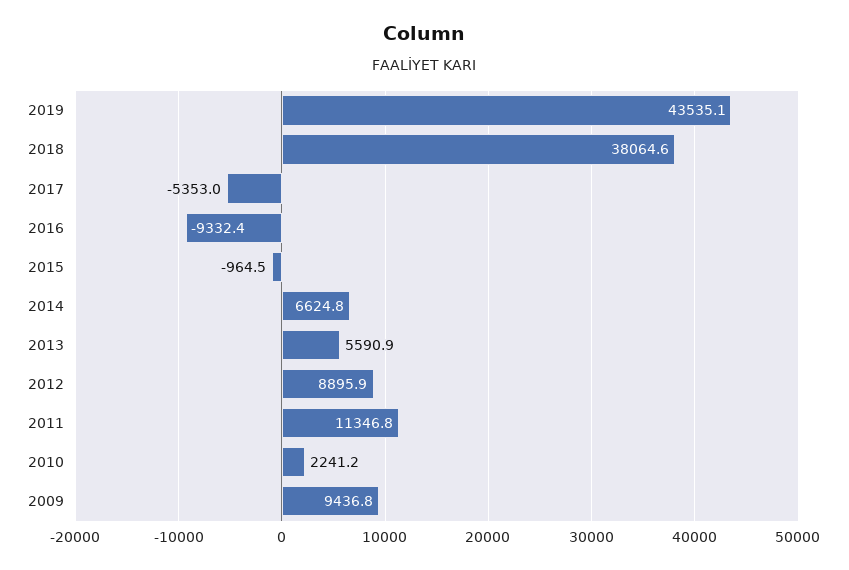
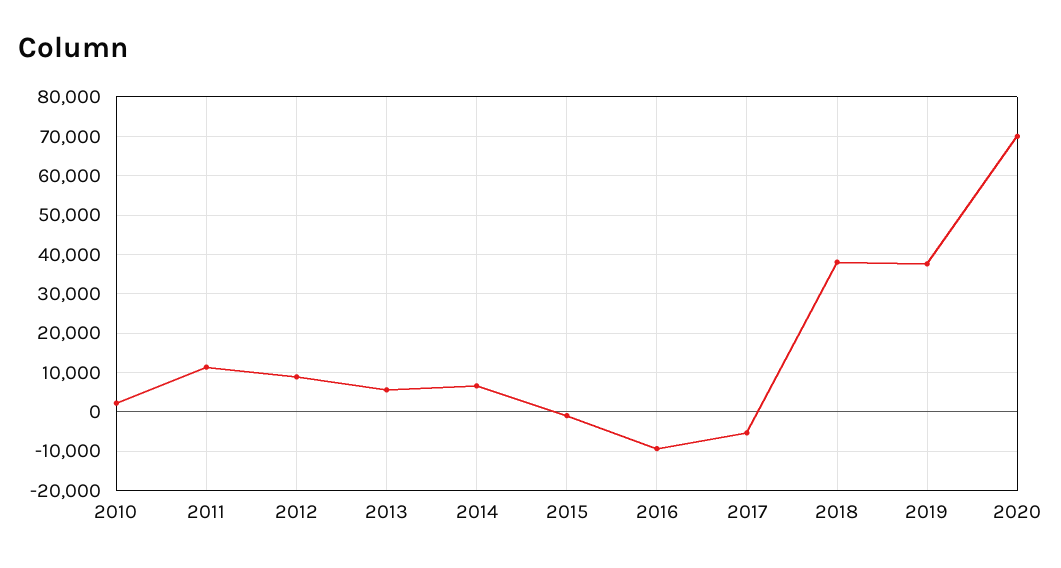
2019: 43535.1 -> 38000
2009: 9436.8 -> none
2020: none -> 70000

